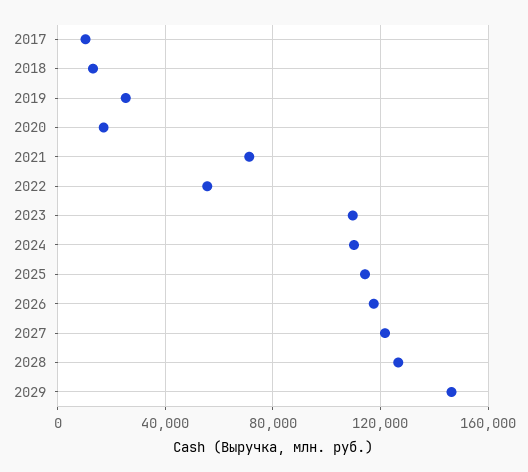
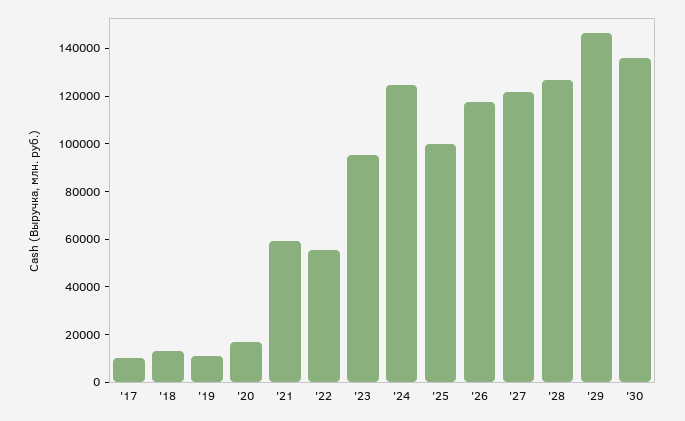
2019: 25000 -> 10000
2021: 70000 -> 60000
2023: 110000 -> 95000
2024: 110000 -> 125000
2025: 115000 -> 100000
'30: none -> 135000

